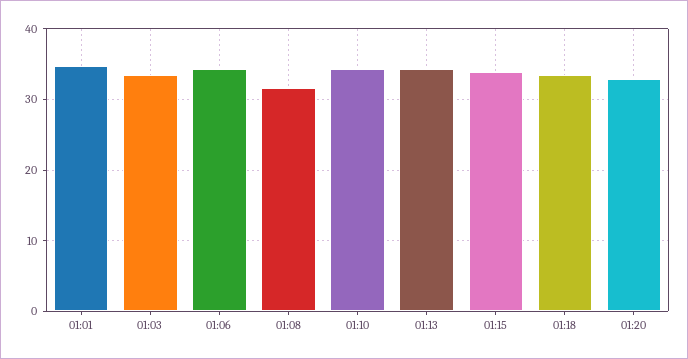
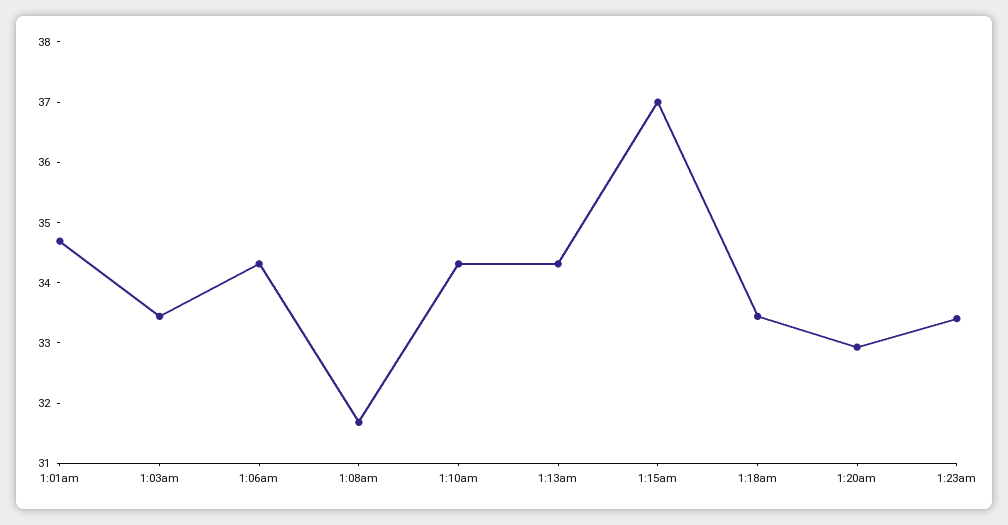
01:15: 34 -> 37
1:23am: none -> 33.4

